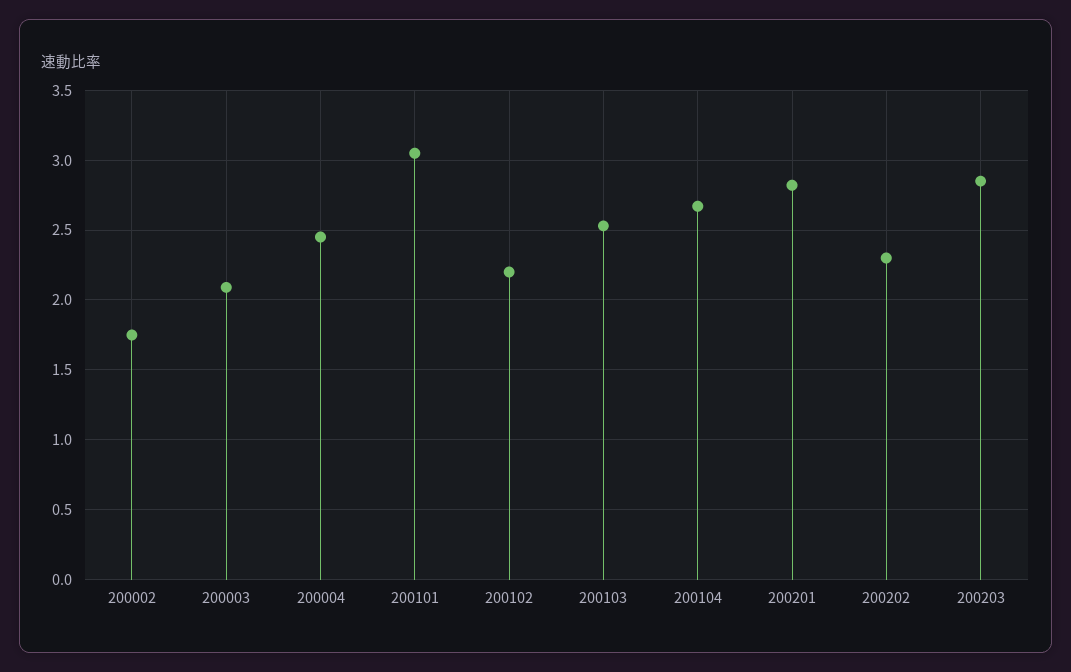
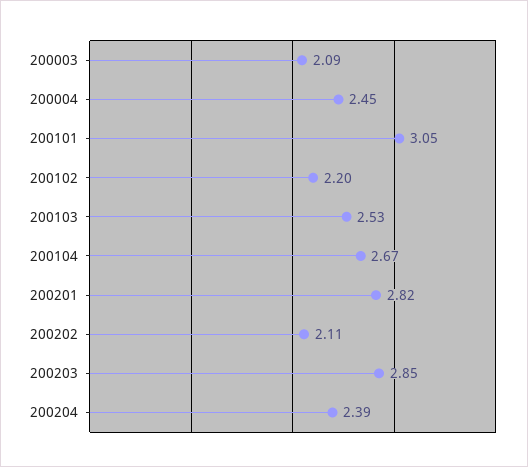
200002: 1.75 -> none
200202: 2.3 -> 2.11
200204: none -> 2.39

